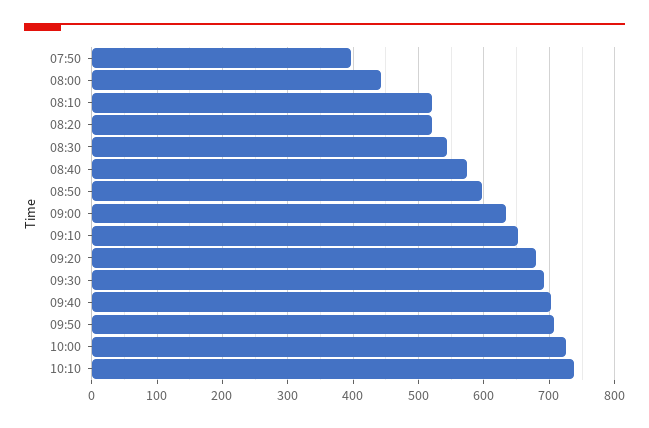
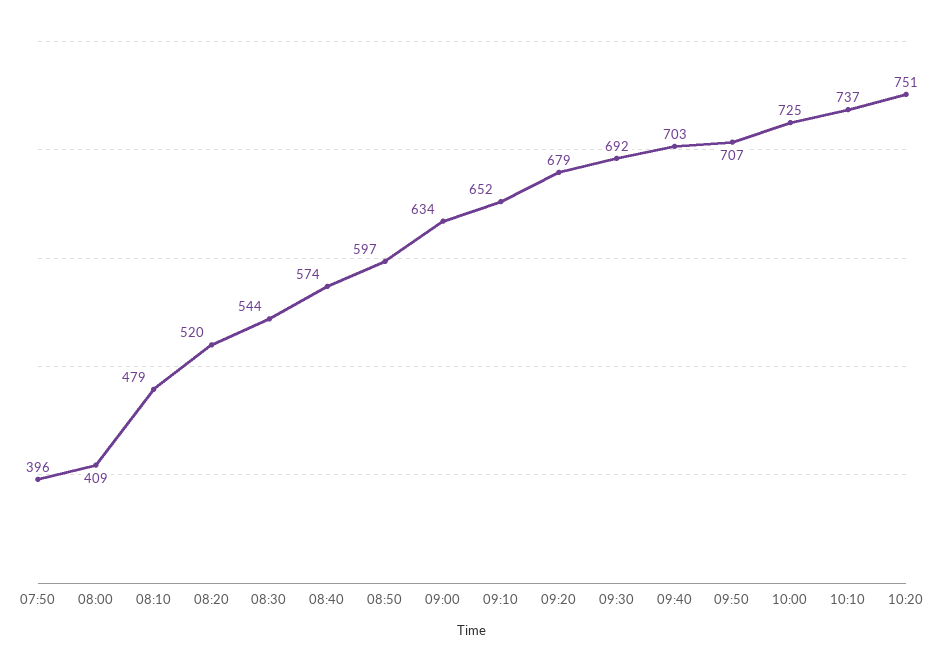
08:00: 440 -> 409
08:10: 520 -> 479
10:20: none -> 751

